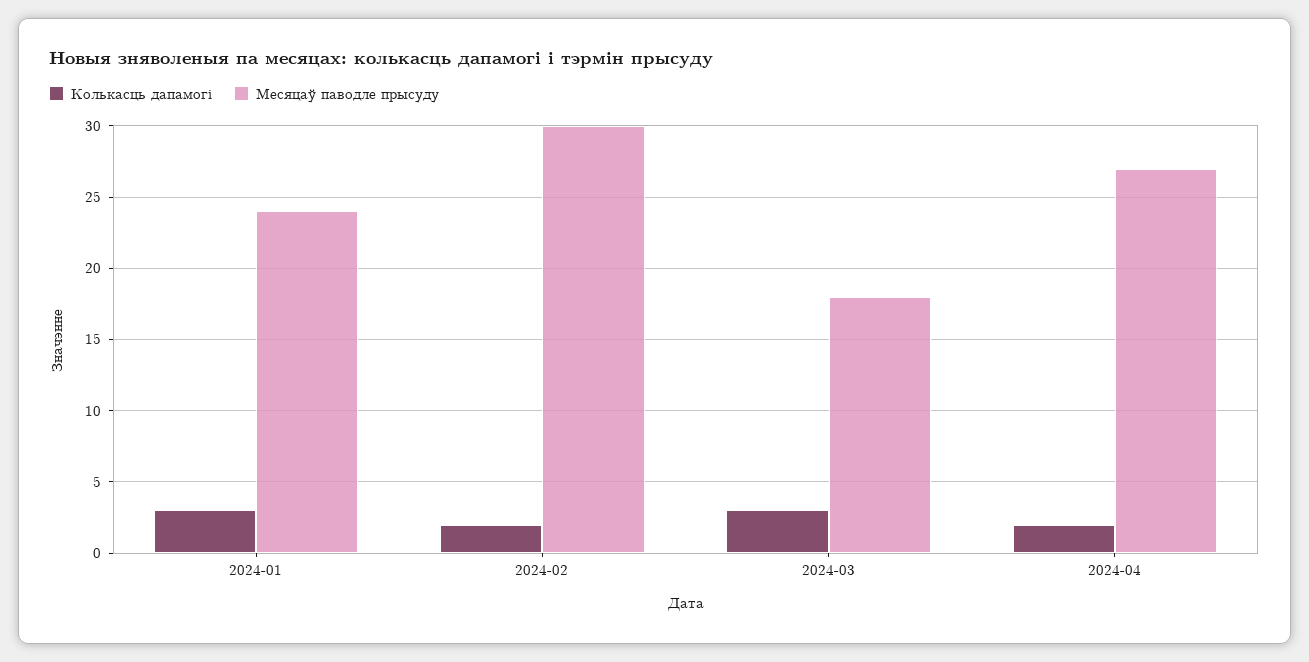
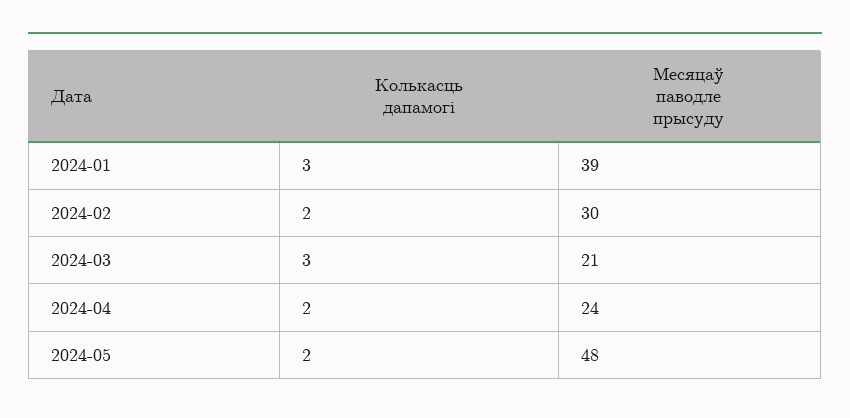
Месяцаў паводле прысуду, 2024-01: 24 -> 39
Месяцаў паводле прысуду, 2024-03: 18 -> 21
Месяцаў паводле прысуду, 2024-04: 27 -> 24
Колькасць дапамогі, 2024-05: none -> 2
Месяцаў паводле прысуду, 2024-05: none -> 48

